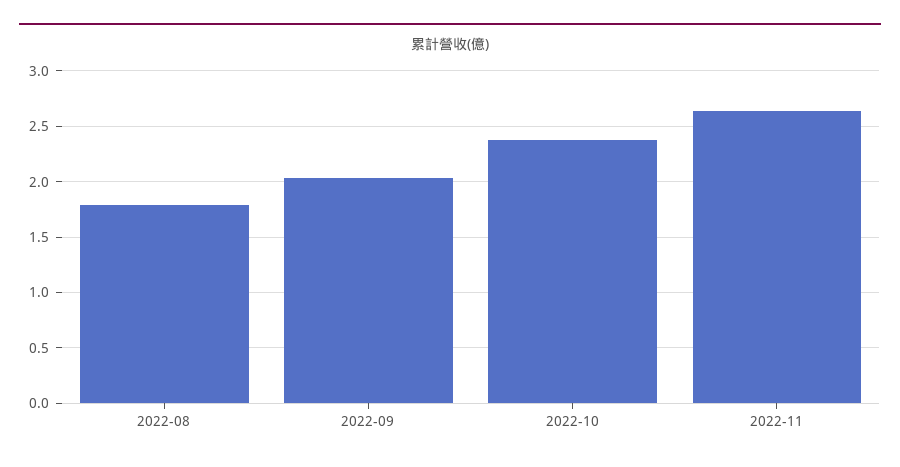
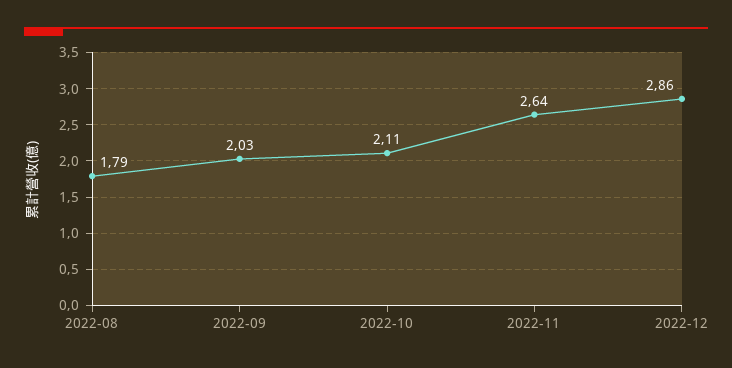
2022-10: 2.4 -> 2.11
2022-12: none -> 2.86

